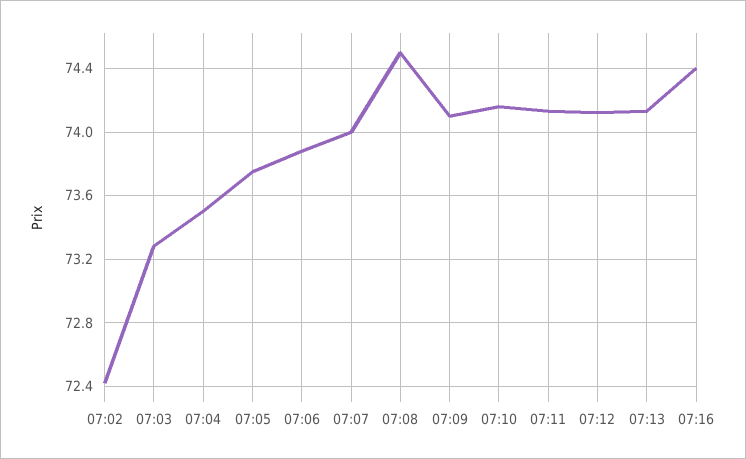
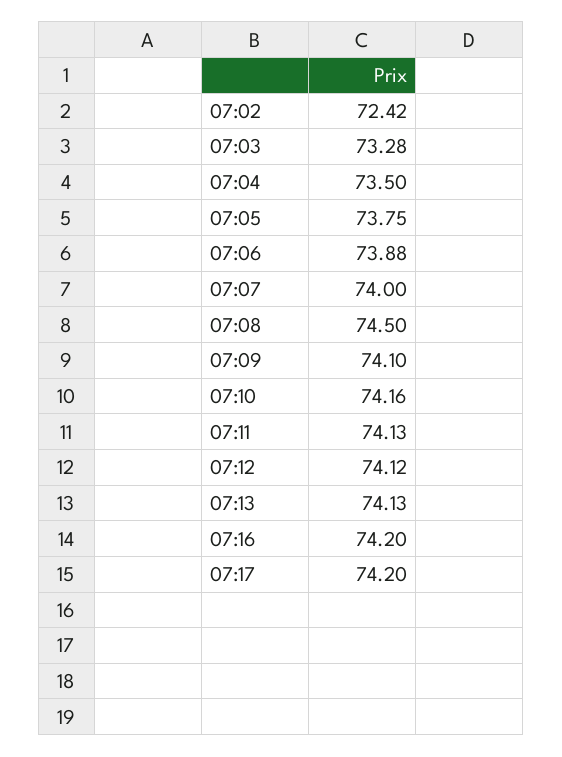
07:16: 74.4 -> 74.2
07:17: none -> 74.2

